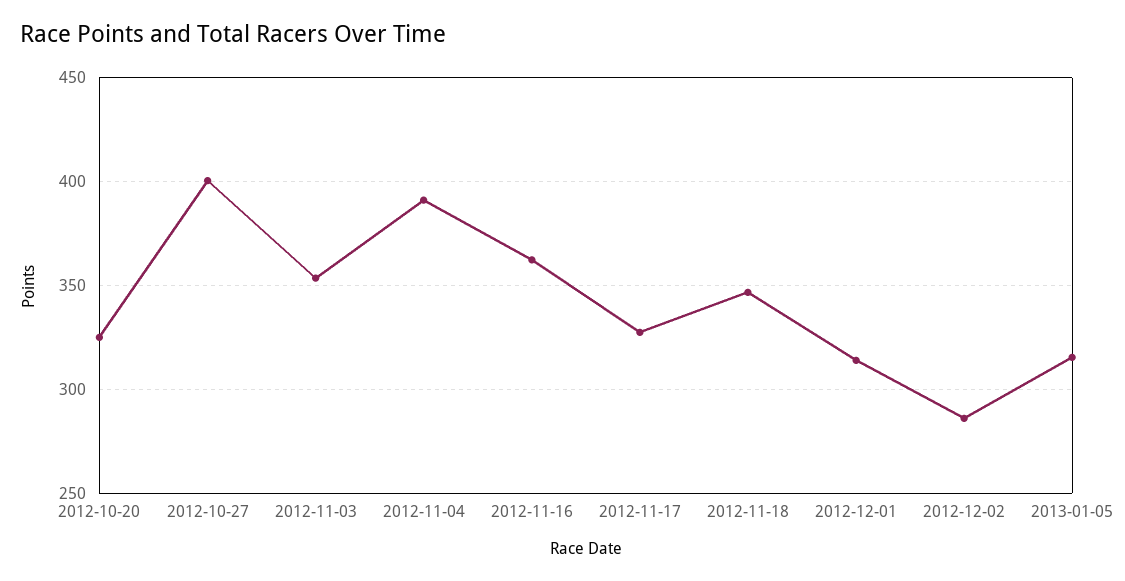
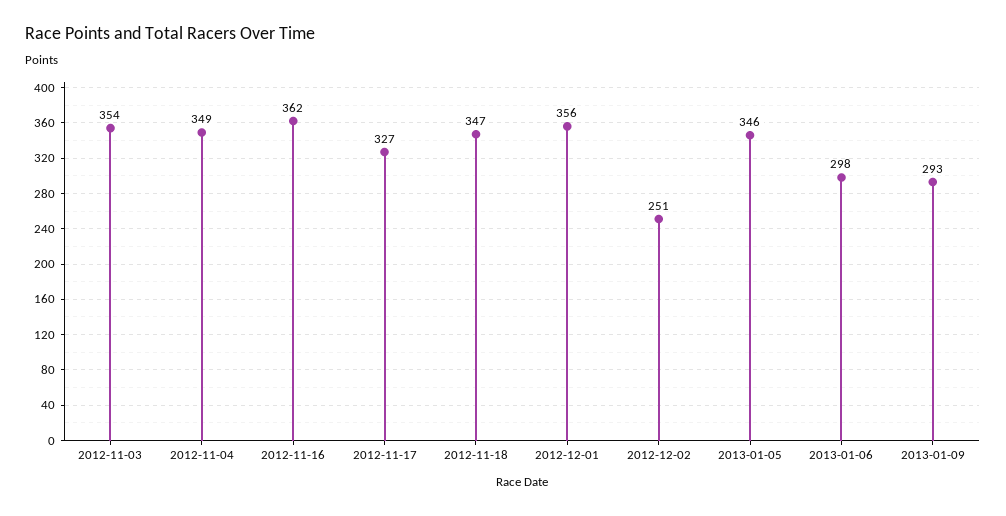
2012-10-20: 325 -> none
2012-10-27: 400 -> none
2012-11-04: 390 -> 349
2012-12-01: 315 -> 356
2012-12-02: 285 -> 251
2013-01-05: 315 -> 346
2013-01-06: none -> 298
2013-01-09: none -> 293

